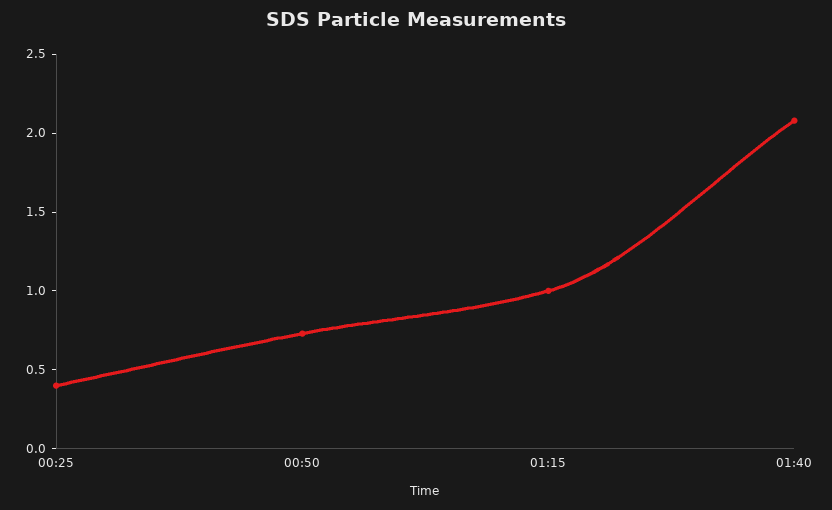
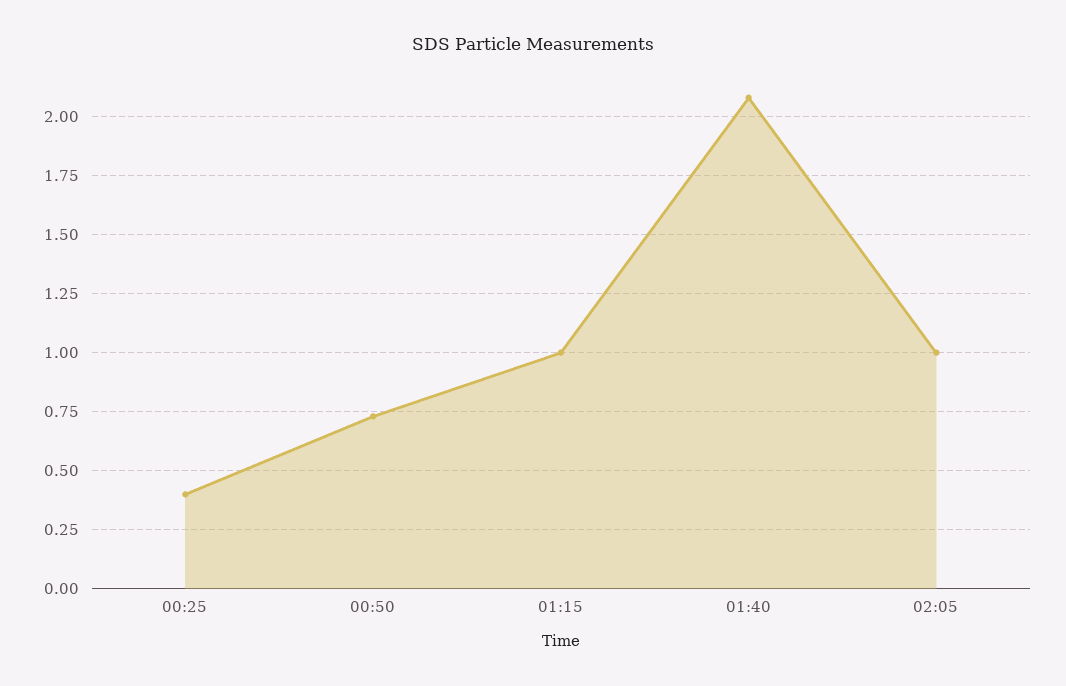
02:05: none -> 1

